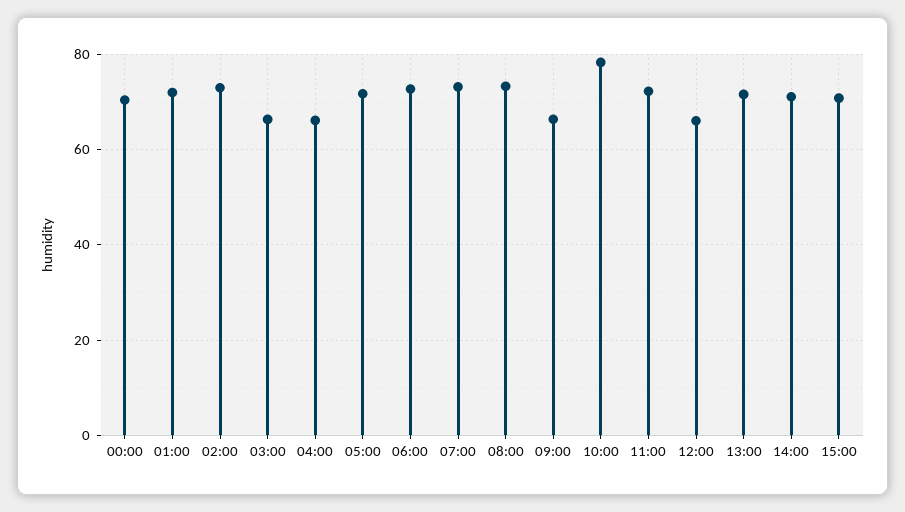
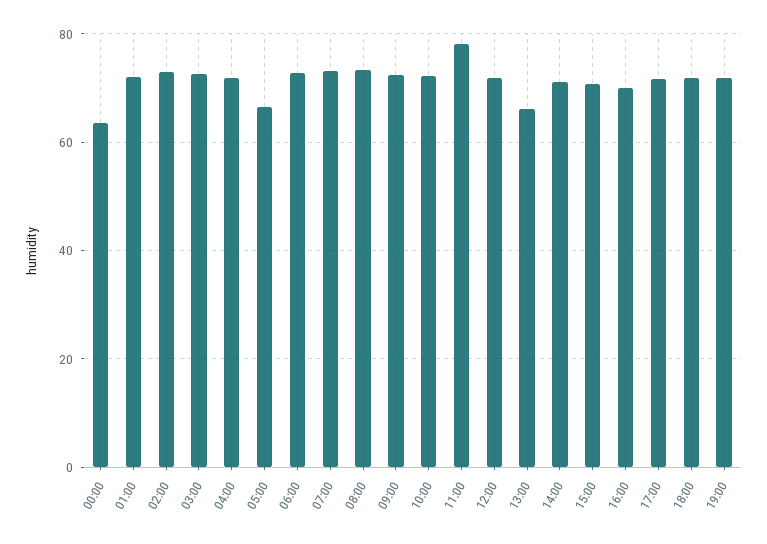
00:00: 70 -> 64
03:00: 66 -> 72
04:00: 66 -> 72
05:00: 72 -> 66
09:00: 66 -> 72
10:00: 78 -> 72
11:00: 72 -> 78
12:00: 66 -> 72
13:00: 72 -> 66
16:00: none -> 70
17:00: none -> 72
18:00: none -> 72
19:00: none -> 72

